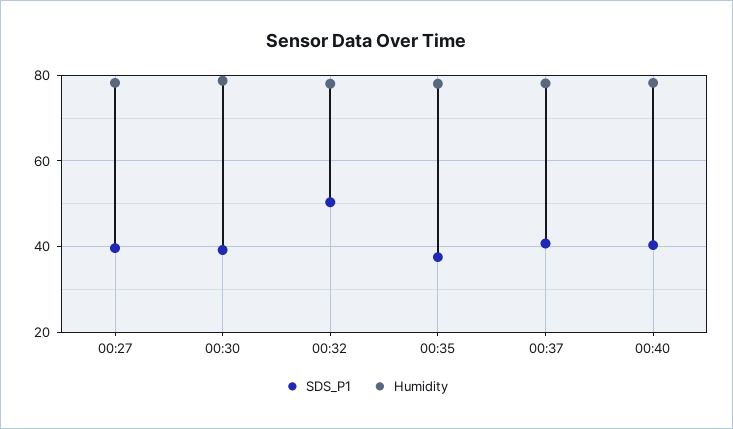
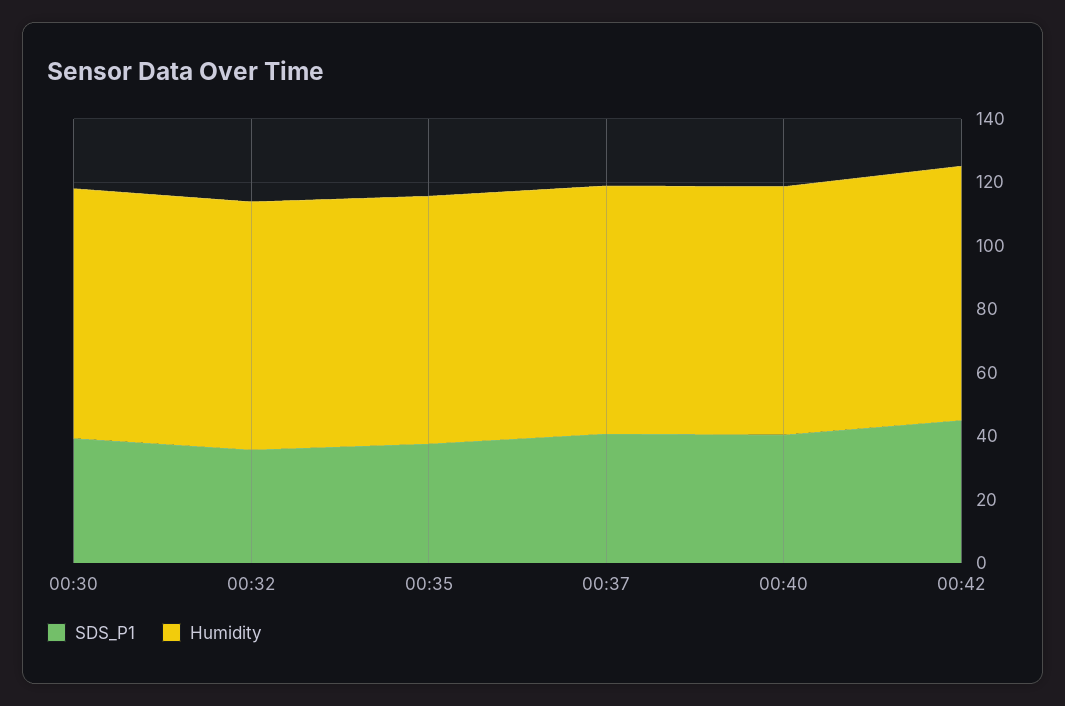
SDS_P1, 00:27: 40 -> none
Humidity, 00:27: 78 -> none
SDS_P1, 00:32: 50 -> 35
SDS_P1, 00:42: none -> 45
Humidity, 00:42: none -> 80

